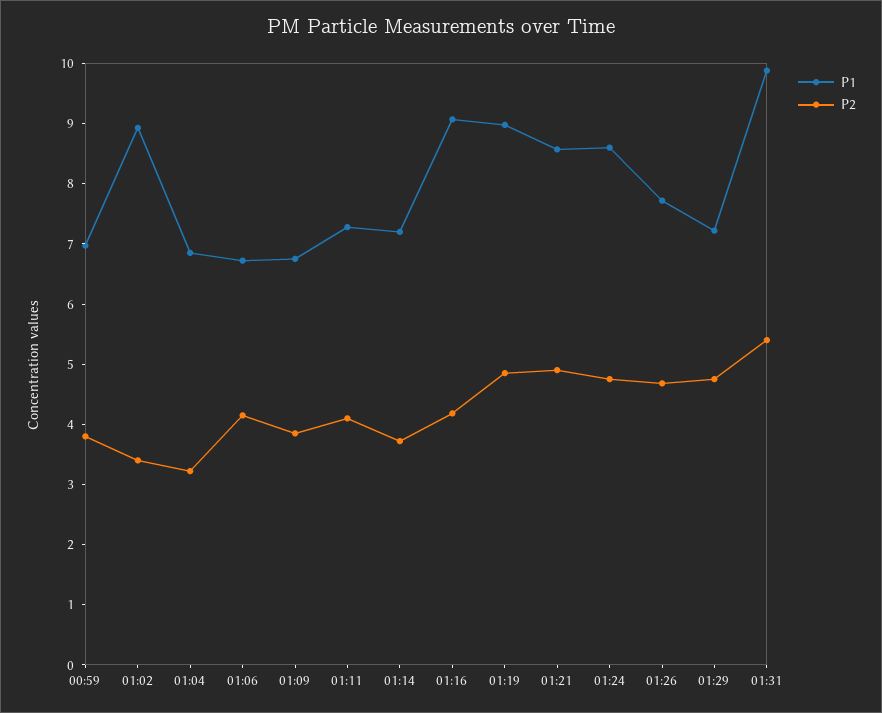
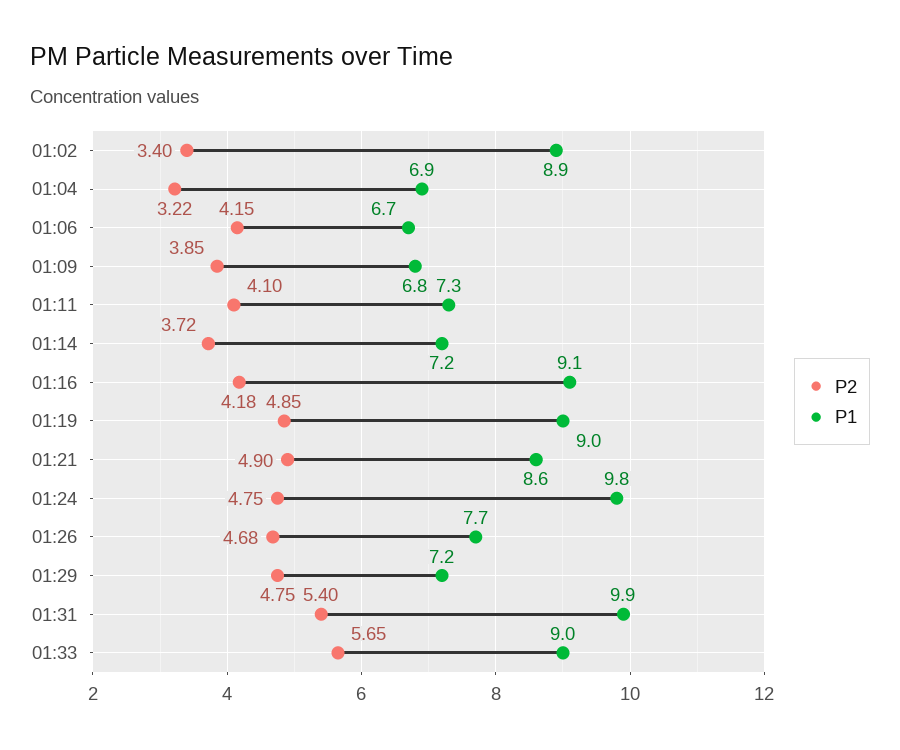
P1, 00:59: 7 -> none
P2, 00:59: 3.8 -> none
P1, 01:24: 8.6 -> 9.8
P2, 01:33: none -> 5.65
P1, 01:33: none -> 9

